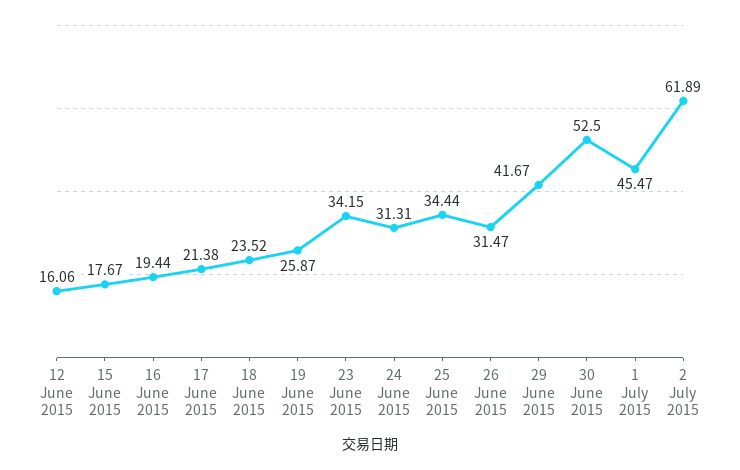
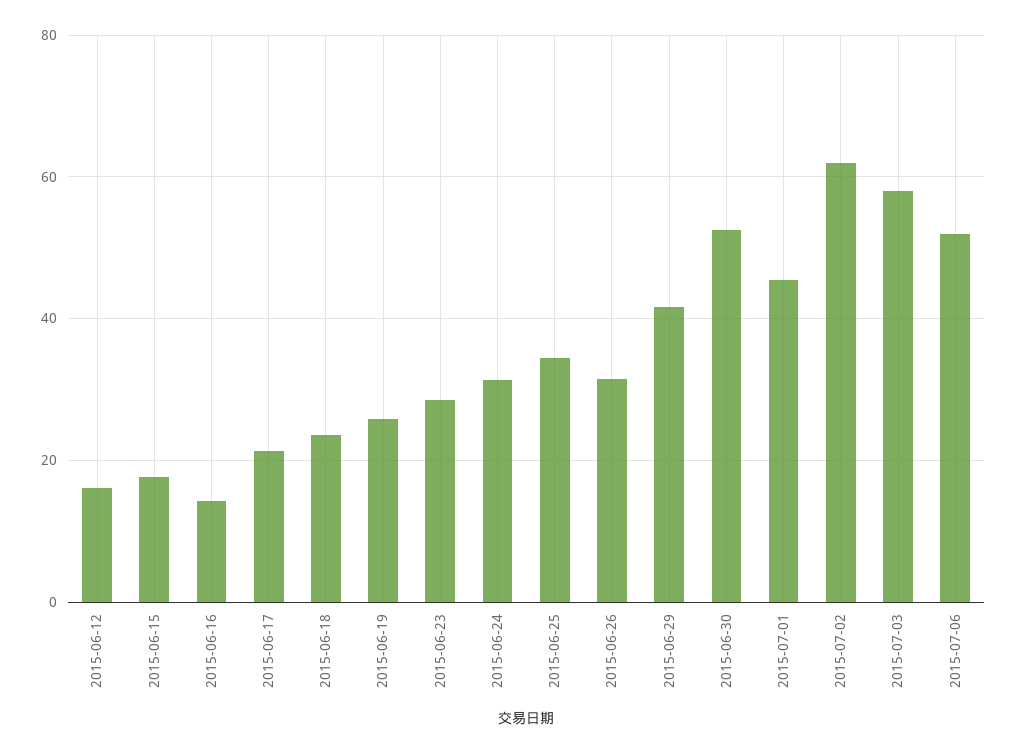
16 June 2015: 19.44 -> 14
23 June 2015: 34.15 -> 28
2015-07-03: none -> 58
2015-07-06: none -> 52

